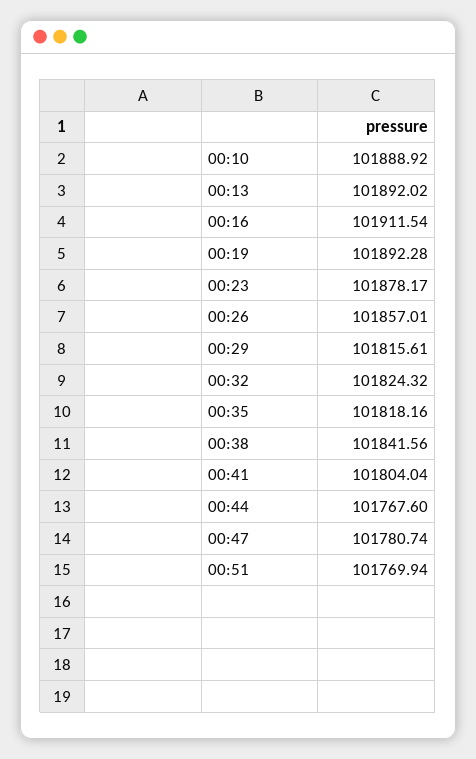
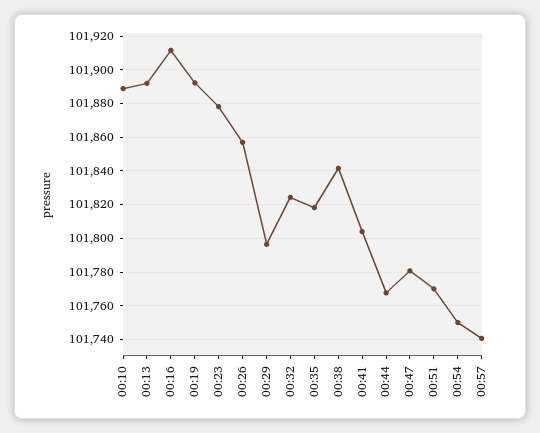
00:29: 101815.61 -> 101795
00:54: none -> 101750
00:57: none -> 101740

